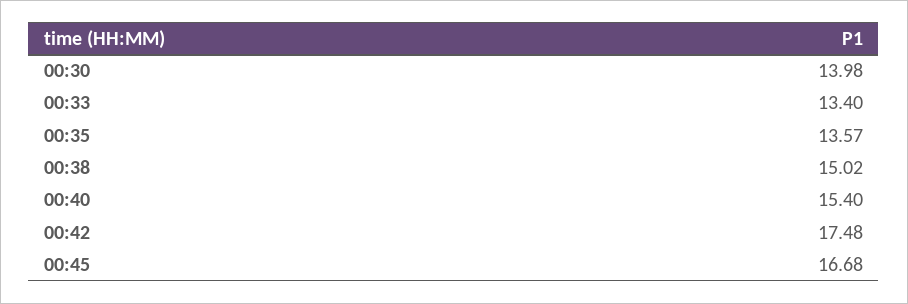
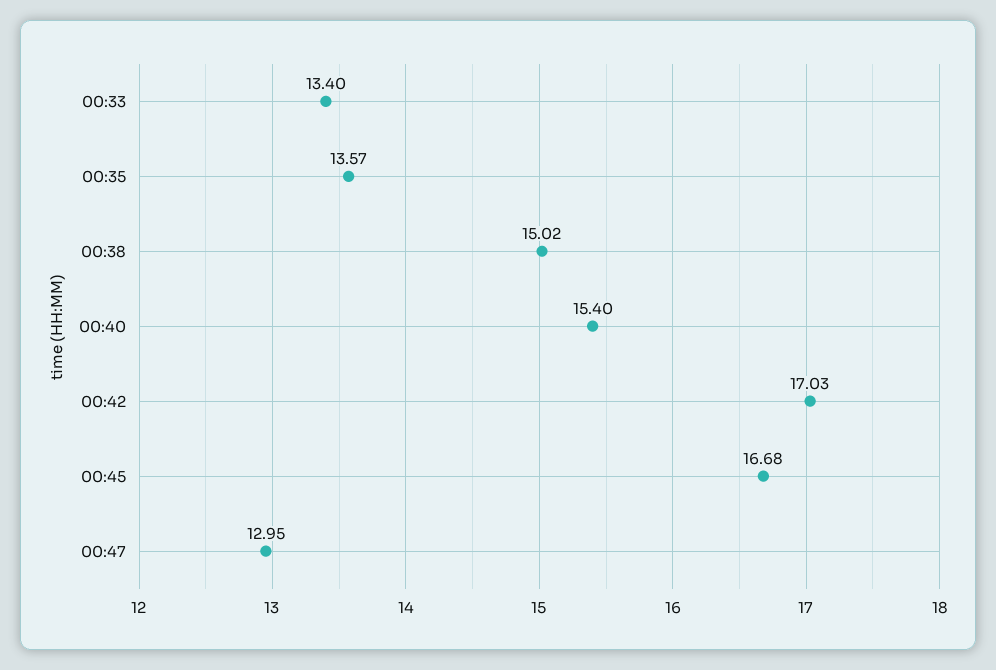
00:30: 13.98 -> none
00:42: 17.48 -> 17.03
00:47: none -> 12.95

